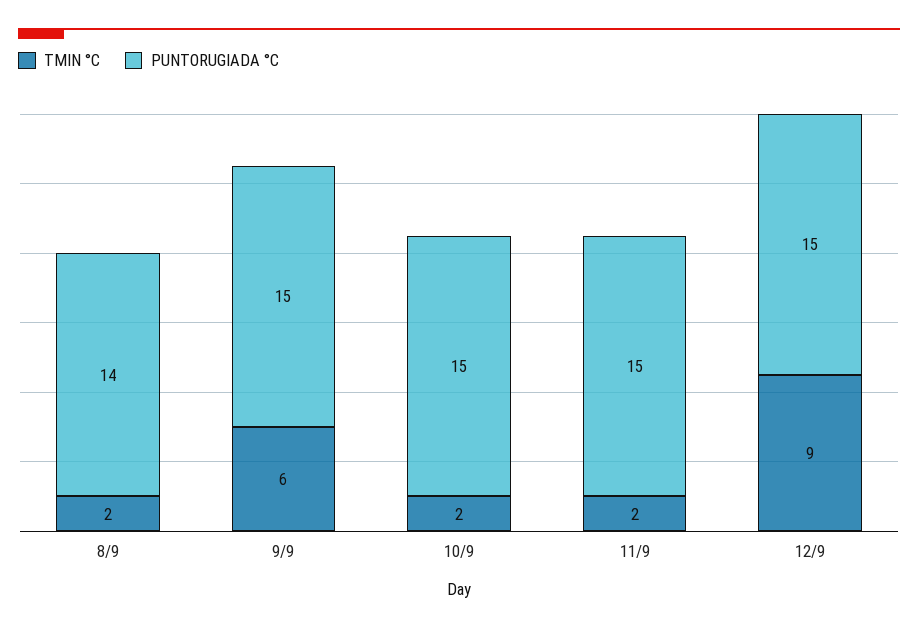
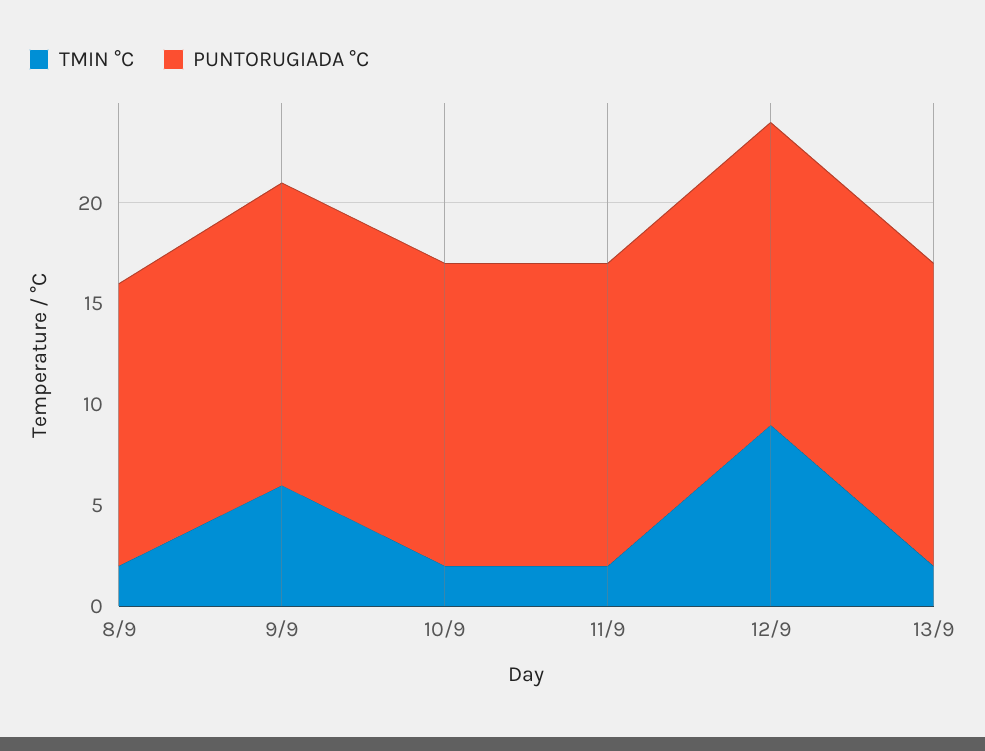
TMIN °C, 13/9: none -> 2
PUNTORUGIADA °C, 13/9: none -> 15

